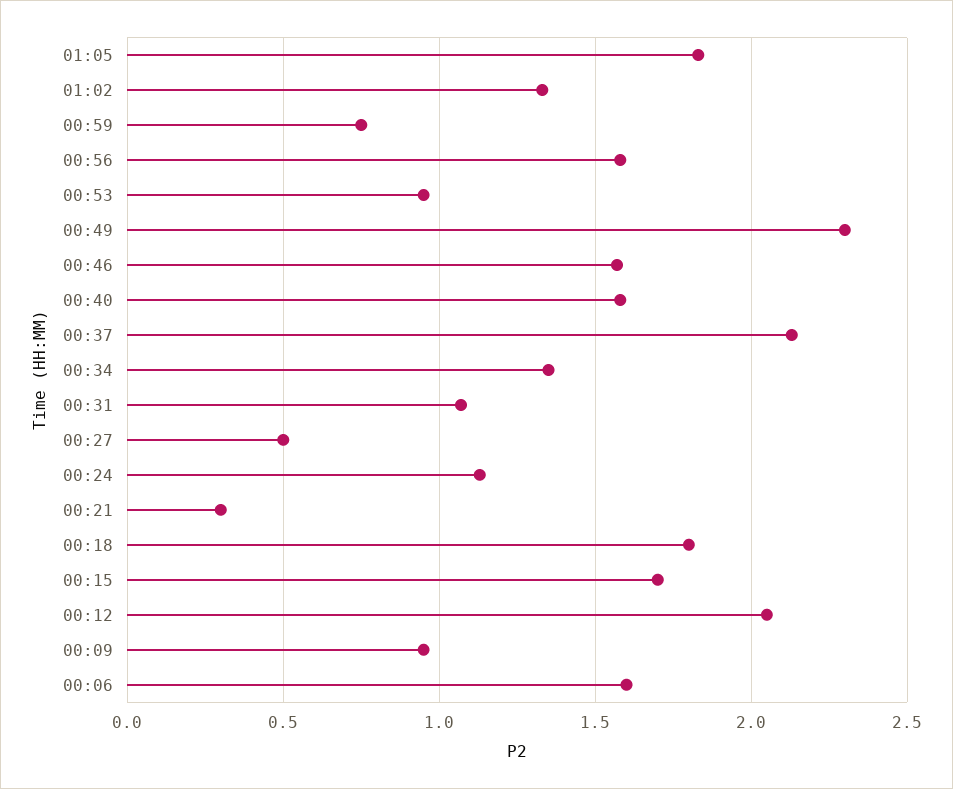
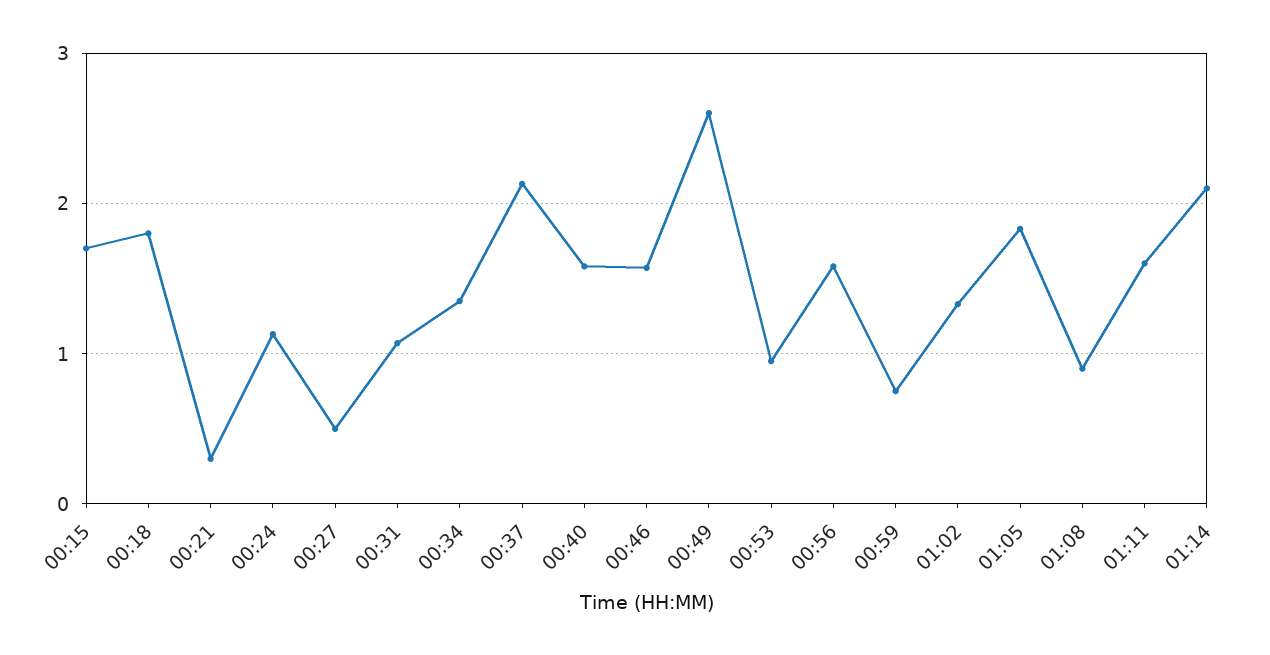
00:49: 2.3 -> 2.6
00:12: 2.05 -> none
00:09: 0.95 -> none
00:06: 1.6 -> none
01:08: none -> 0.9
01:11: none -> 1.6
01:14: none -> 2.1

